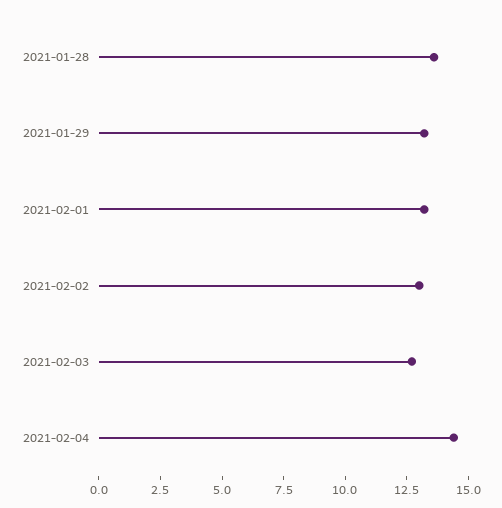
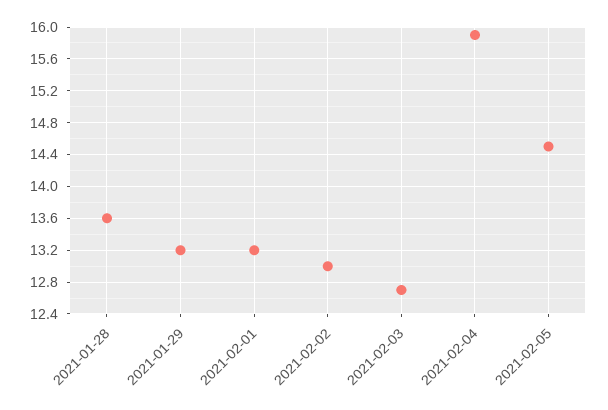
2021-02-04: 14.5 -> 15.9
2021-02-05: none -> 14.5

